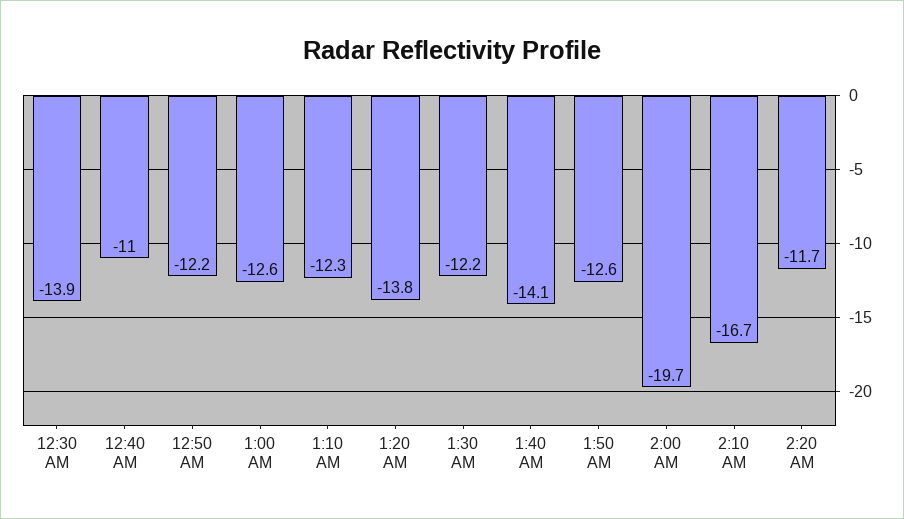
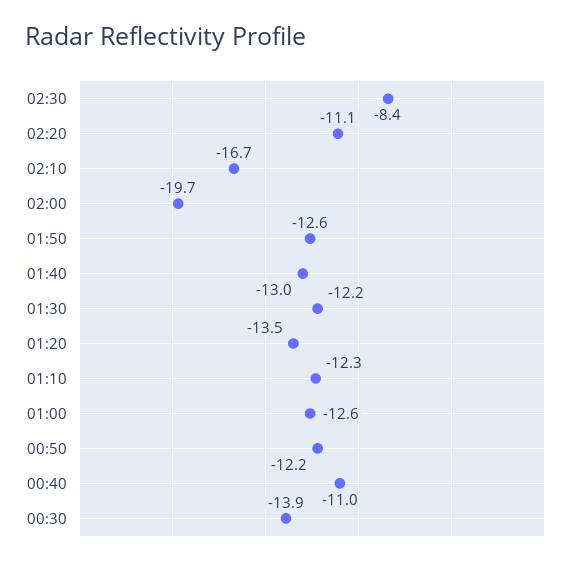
1:20 AM: -13.8 -> -13.5
1:40 AM: -14.1 -> -13
2:20 AM: -11.7 -> -11.1
02:30: none -> -8.4

